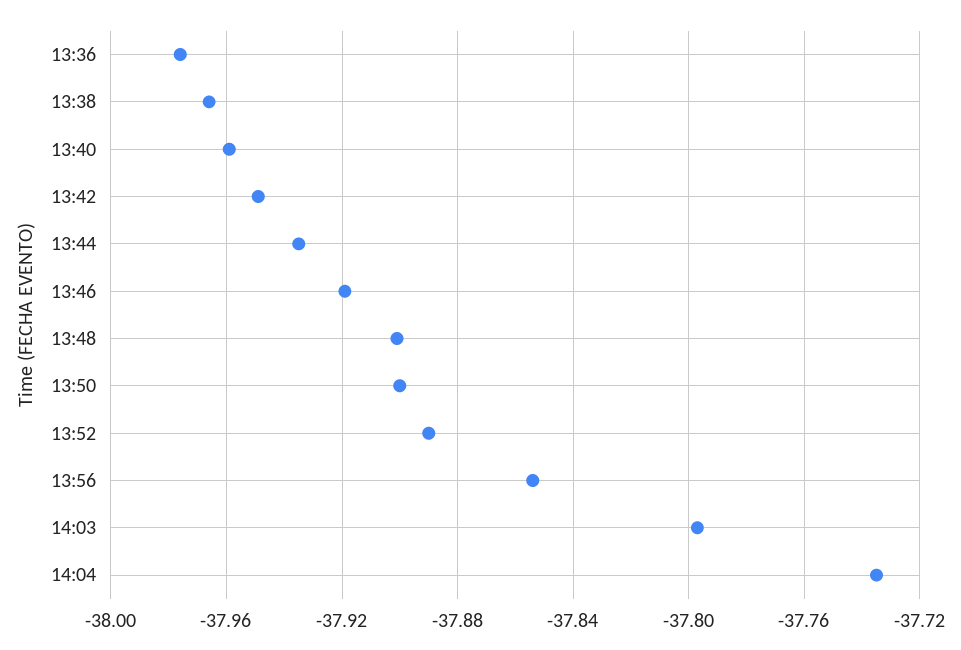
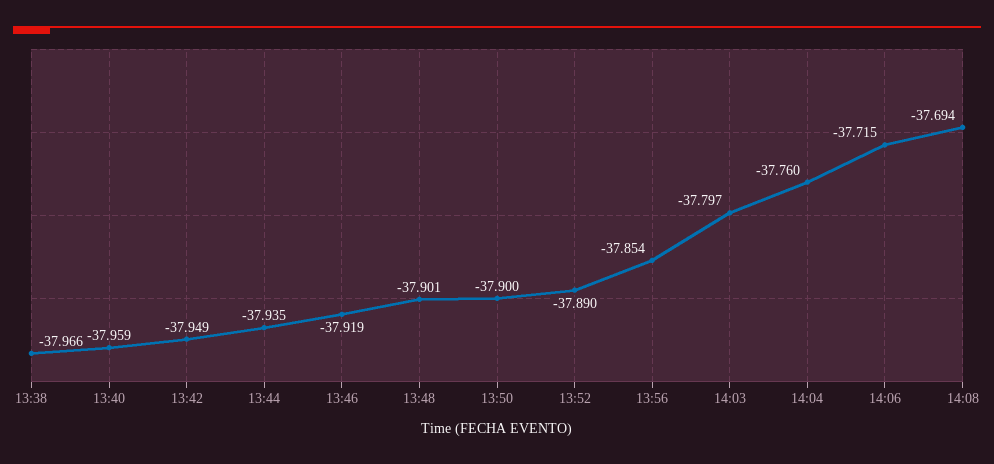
13:36: -37.975 -> none
14:04: -37.735 -> -37.76
14:06: none -> -37.715
14:08: none -> -37.694

